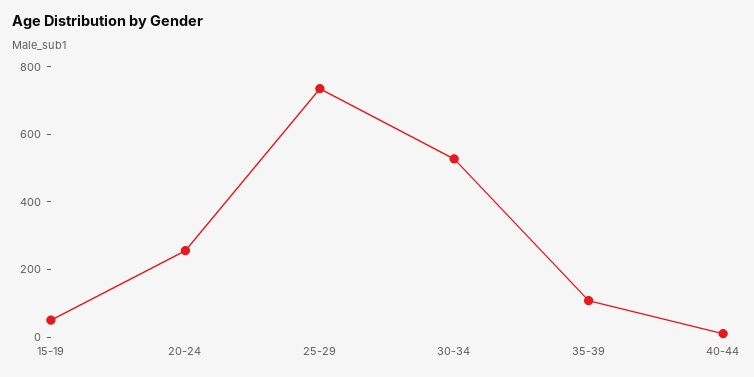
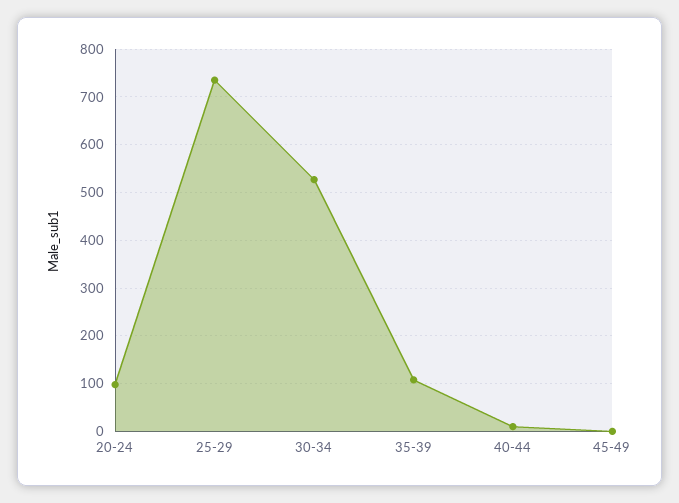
15-19: 50 -> none
20-24: 250 -> 100
45-49: none -> 0

